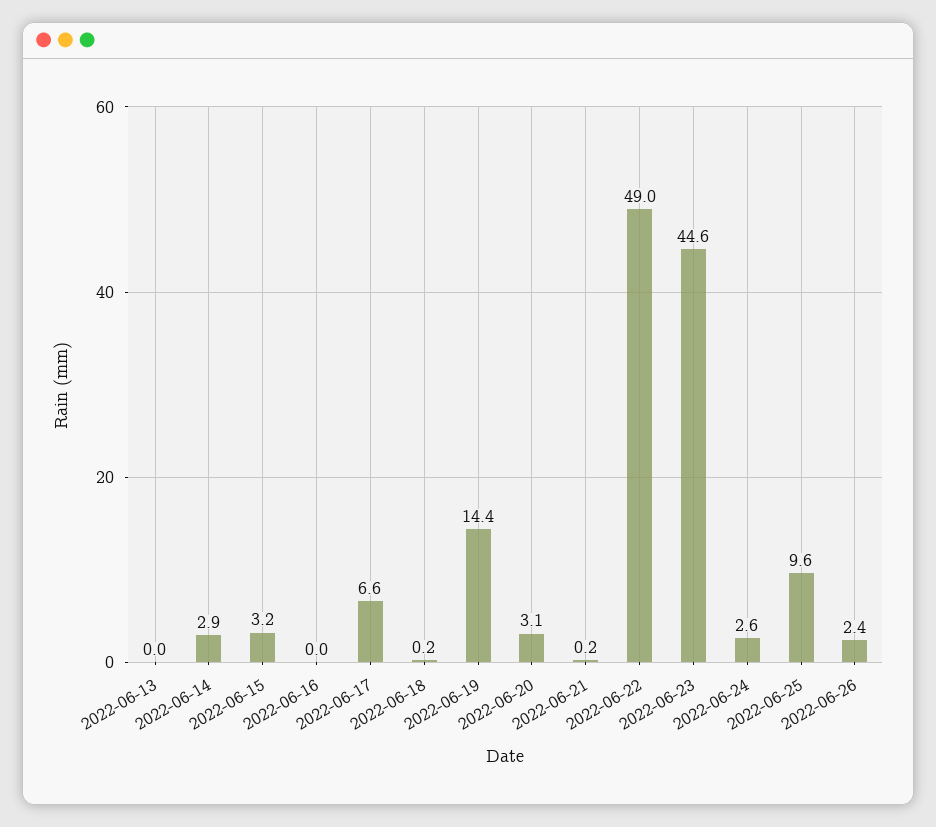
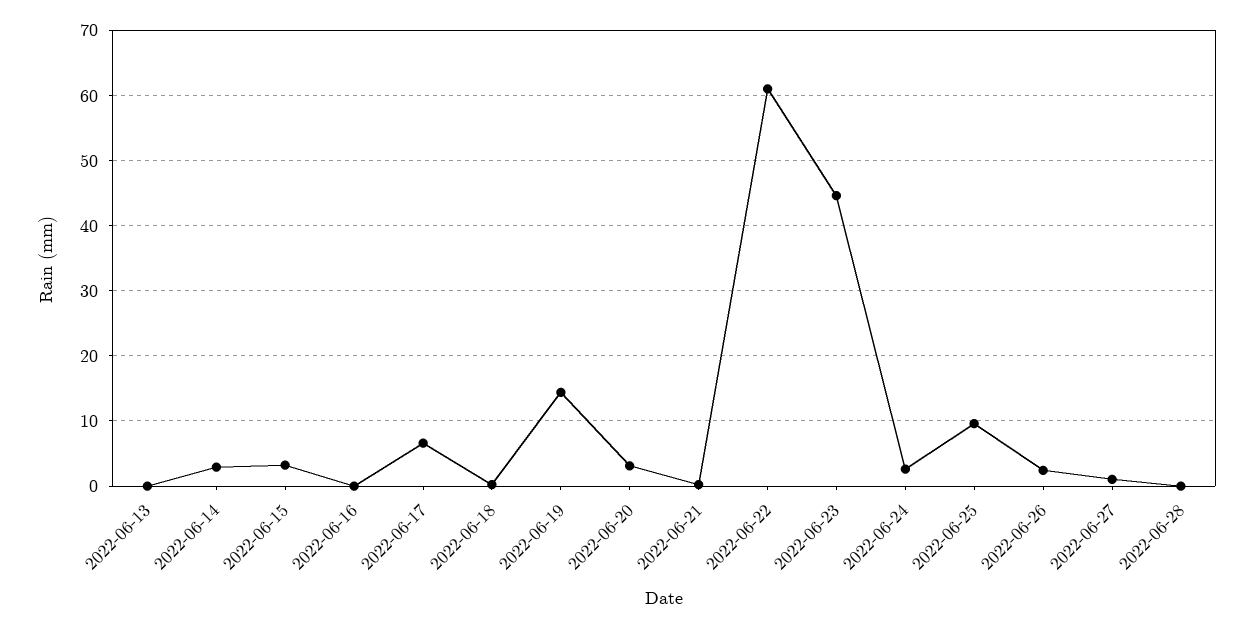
2022-06-22: 49 -> 61
2022-06-27: none -> 1
2022-06-28: none -> 0

